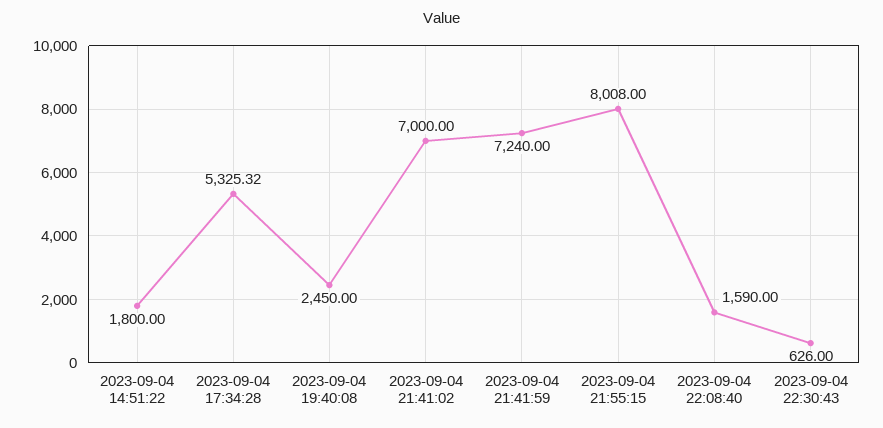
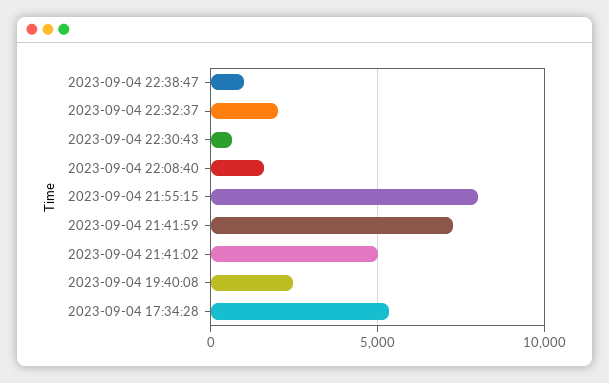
2023-09-04 14:51:22: 1800 -> none
2023-09-04 21:41:02: 7000 -> 5000
2023-09-04 22:38:47: none -> 1000
2023-09-04 22:32:37: none -> 2000

